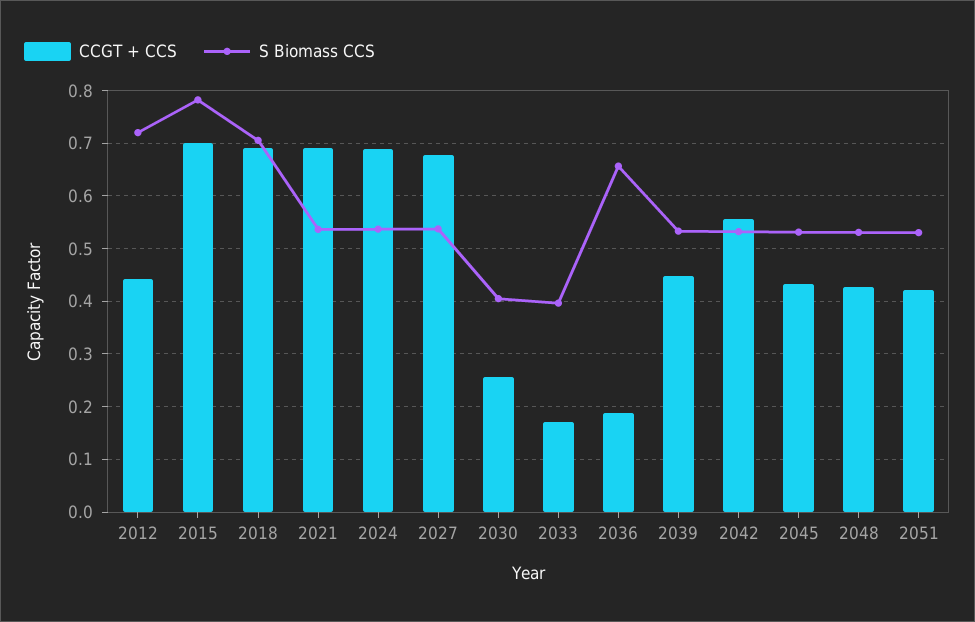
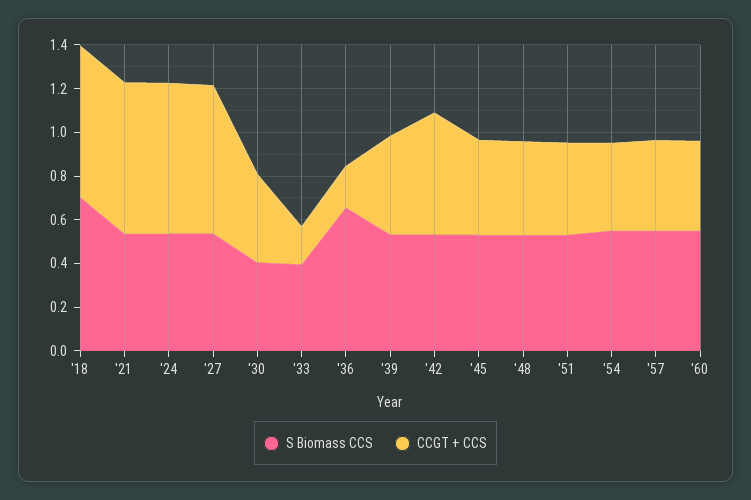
CCGT + CCS, 2012: 0.44 -> none
S Biomass CCS, 2012: 0.72 -> none
CCGT + CCS, 2015: 0.7 -> none
S Biomass CCS, 2015: 0.78 -> none
CCGT + CCS, 2030: 0.26 -> 0.4
S Biomass CCS, '54: none -> 0.55
CCGT + CCS, '54: none -> 0.4
S Biomass CCS, '57: none -> 0.55
CCGT + CCS, '57: none -> 0.4
S Biomass CCS, '60: none -> 0.55
CCGT + CCS, '60: none -> 0.4

